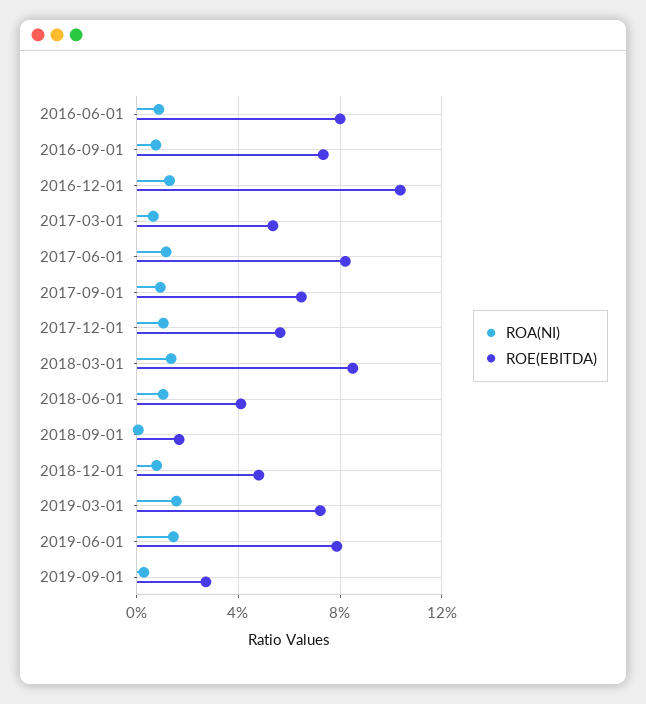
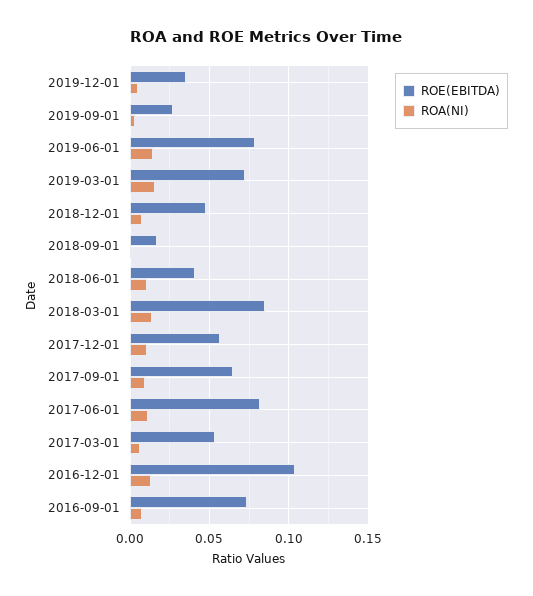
ROA(NI), 2016-06-01: 0.01 -> none
ROE(EBITDA), 2016-06-01: 0.08 -> none
ROE(EBITDA), 2019-12-01: none -> 0.035
ROA(NI), 2019-12-01: none -> 0.005

